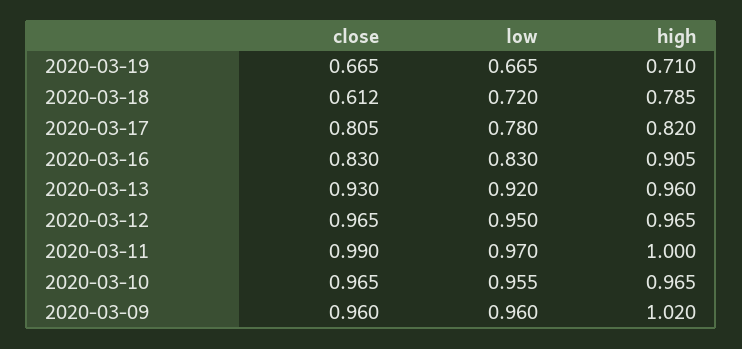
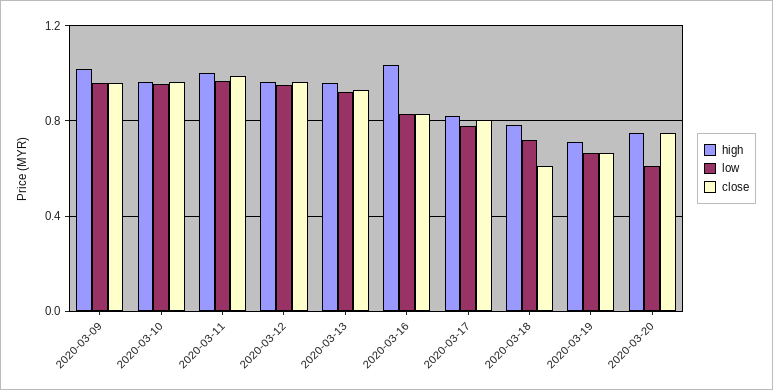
high, 2020-03-16: 0.905 -> 1.05
high, 2020-03-20: none -> 0.75
low, 2020-03-20: none -> 0.6
close, 2020-03-20: none -> 0.75

